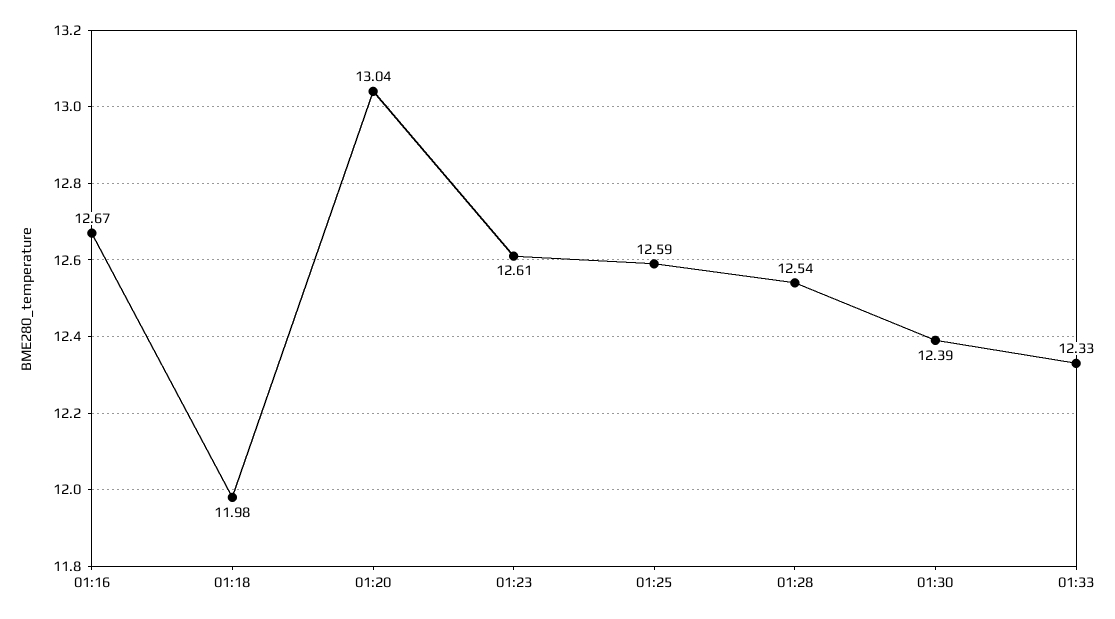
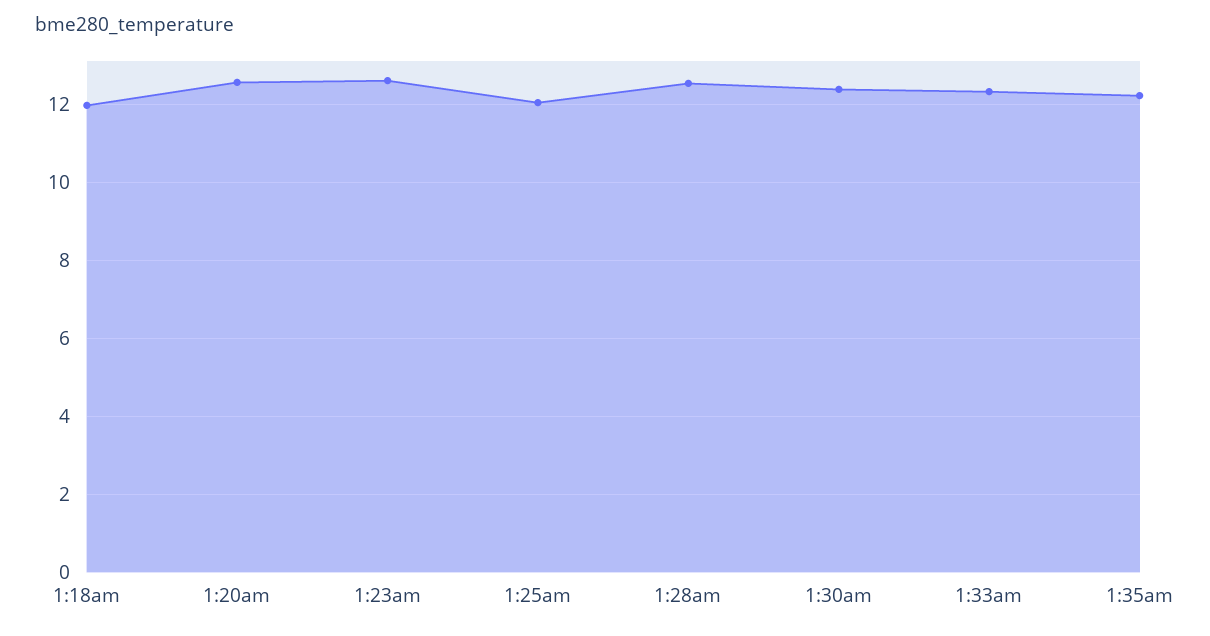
01:16: 12.67 -> none
01:20: 13.04 -> 12.6
01:25: 12.59 -> 12
1:35am: none -> 12.2

